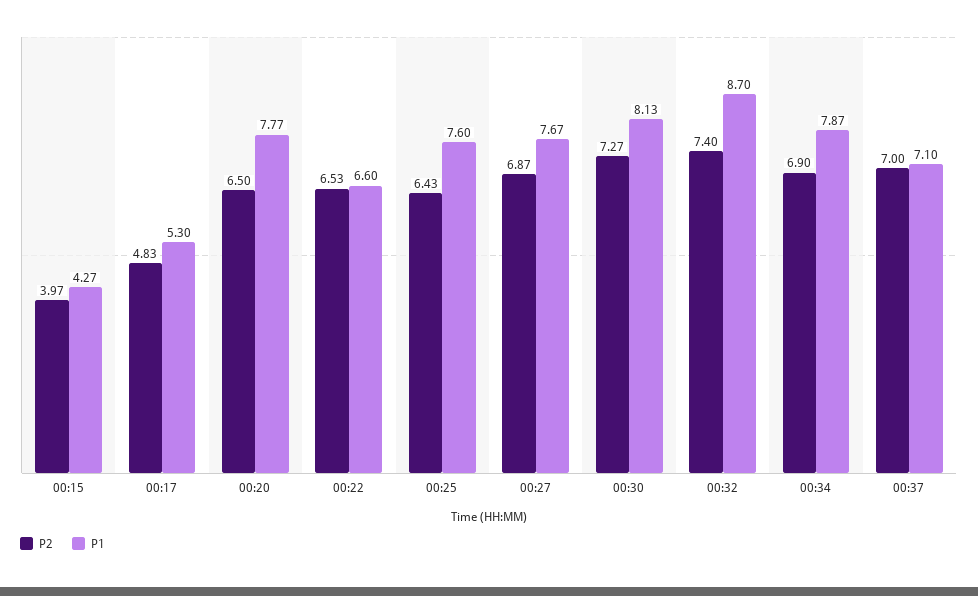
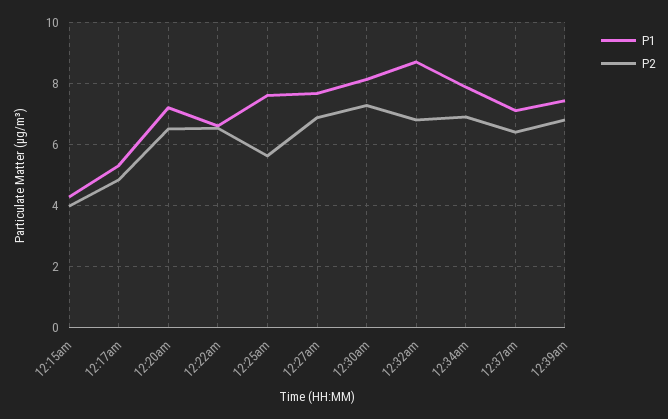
P1, 00:20: 7.77 -> 7.2
P2, 00:25: 6.43 -> 5.6
P2, 00:32: 7.4 -> 6.8
P2, 00:37: 7 -> 6.4
P1, 12:39am: none -> 7.4
P2, 12:39am: none -> 6.8

